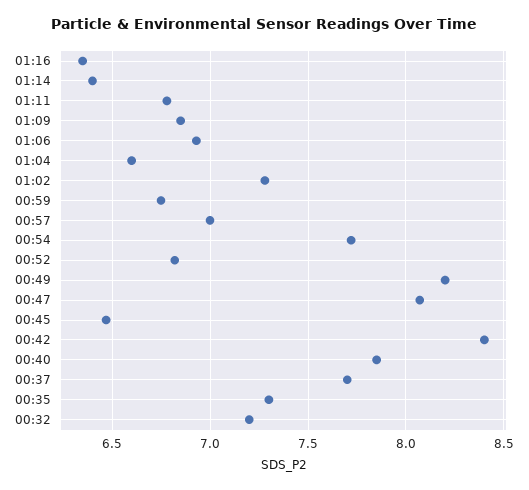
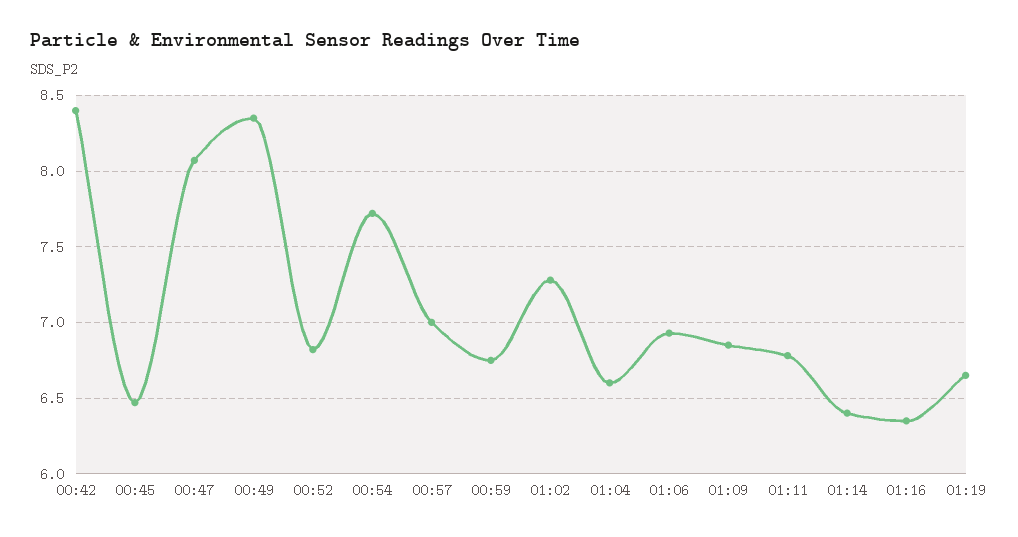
00:49: 8.2 -> 8.35
00:40: 7.85 -> none
00:37: 7.7 -> none
00:35: 7.3 -> none
00:32: 7.2 -> none
01:19: none -> 6.65

